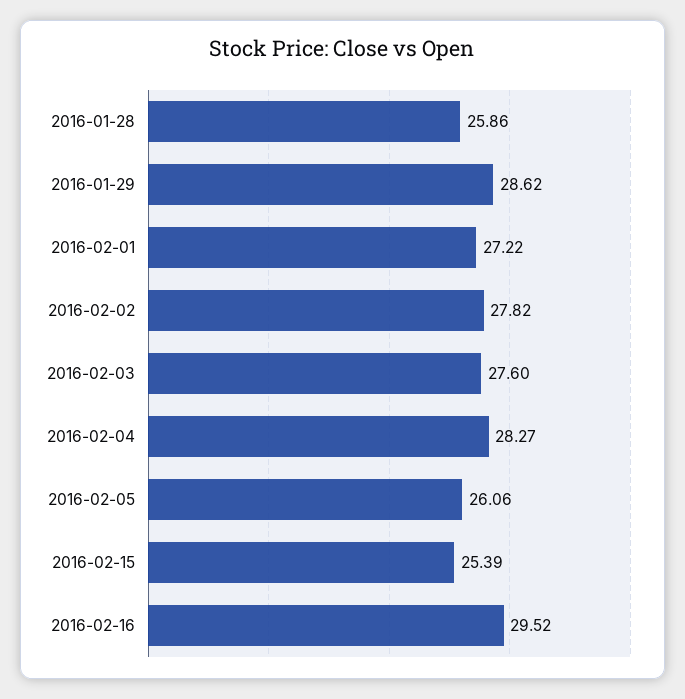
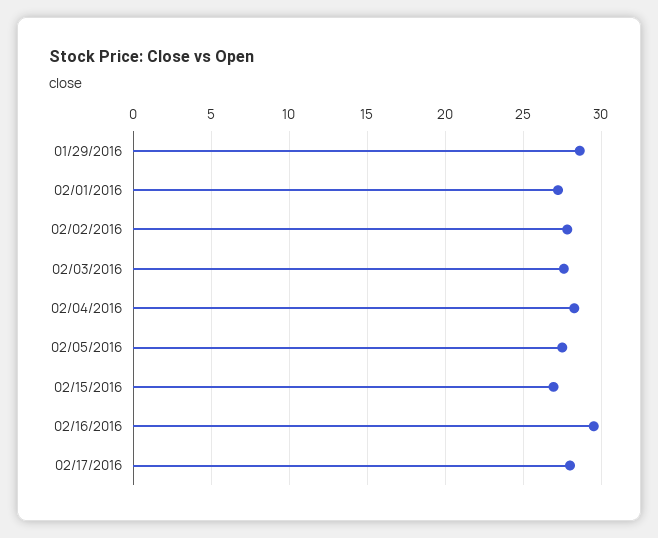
2016-01-28: 25.86 -> none
2016-02-05: 26.06 -> 27.5
2016-02-15: 25.39 -> 27
02/17/2016: none -> 28

